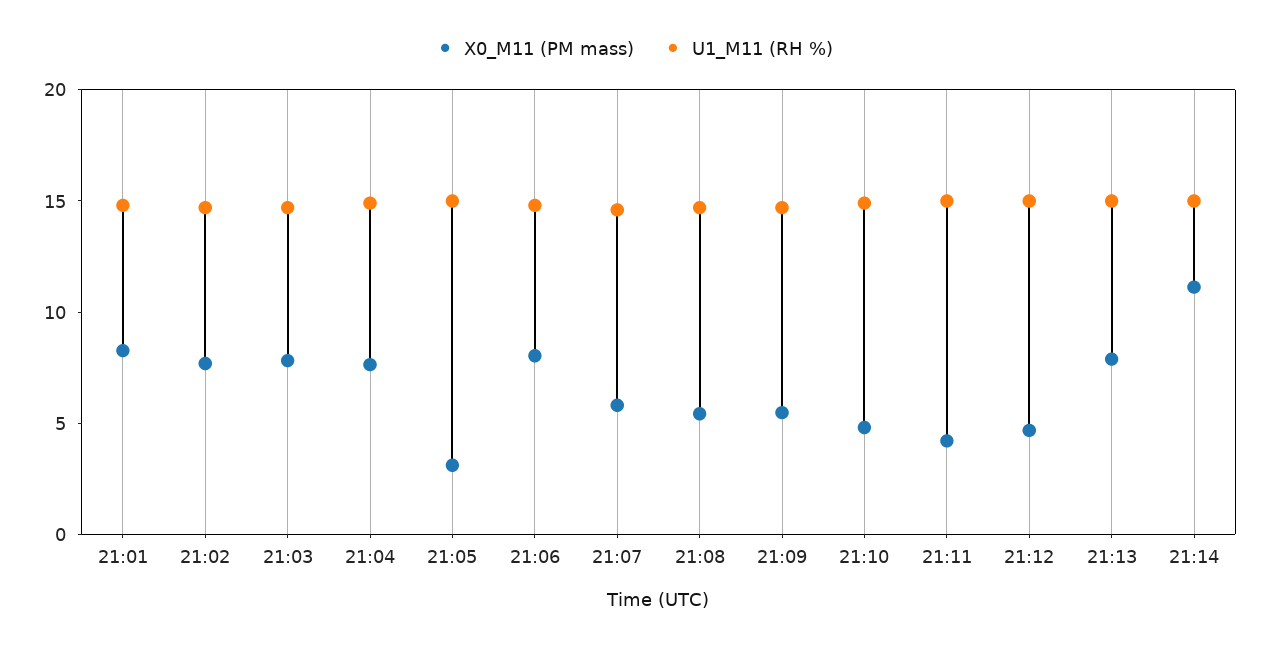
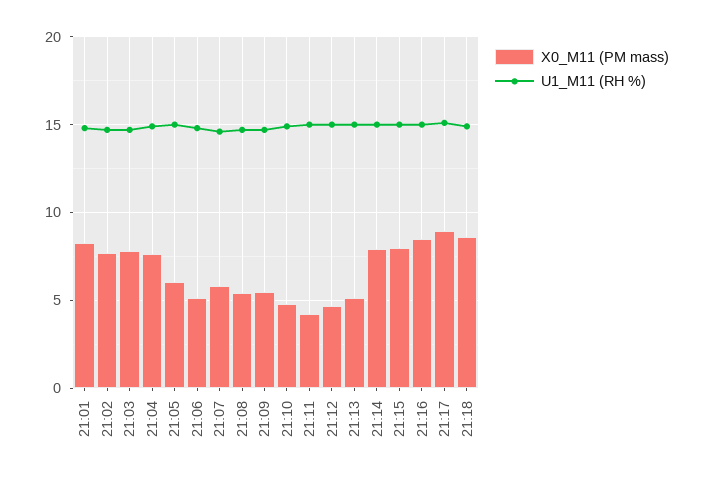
X0_M11 (PM mass), 21:05: 3 -> 6
X0_M11 (PM mass), 21:06: 8 -> 5
X0_M11 (PM mass), 21:13: 8 -> 5
X0_M11 (PM mass), 21:14: 11 -> 8
X0_M11 (PM mass), 21:15: none -> 8
U1_M11 (RH %), 21:15: none -> 15
X0_M11 (PM mass), 21:16: none -> 8.5
U1_M11 (RH %), 21:16: none -> 15
X0_M11 (PM mass), 21:17: none -> 9
U1_M11 (RH %), 21:17: none -> 15
X0_M11 (PM mass), 21:18: none -> 8.5
U1_M11 (RH %), 21:18: none -> 15

